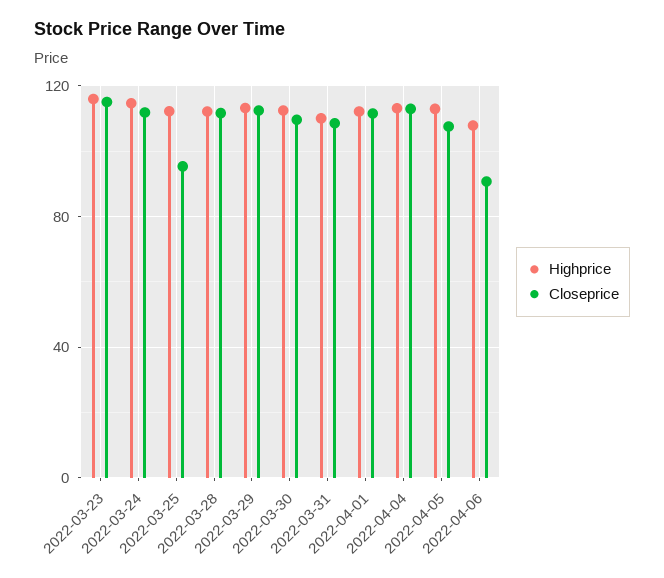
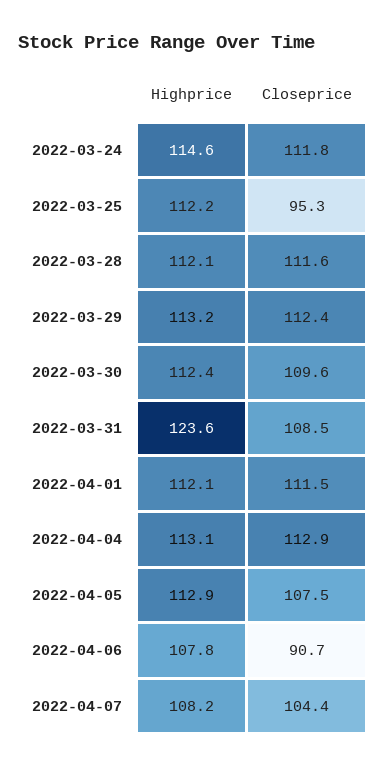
Highprice, 2022-03-23: 115 -> none
Closeprice, 2022-03-23: 115 -> none
Highprice, 2022-03-31: 110 -> 123.6
Highprice, 2022-04-07: none -> 108.2
Closeprice, 2022-04-07: none -> 104.4

